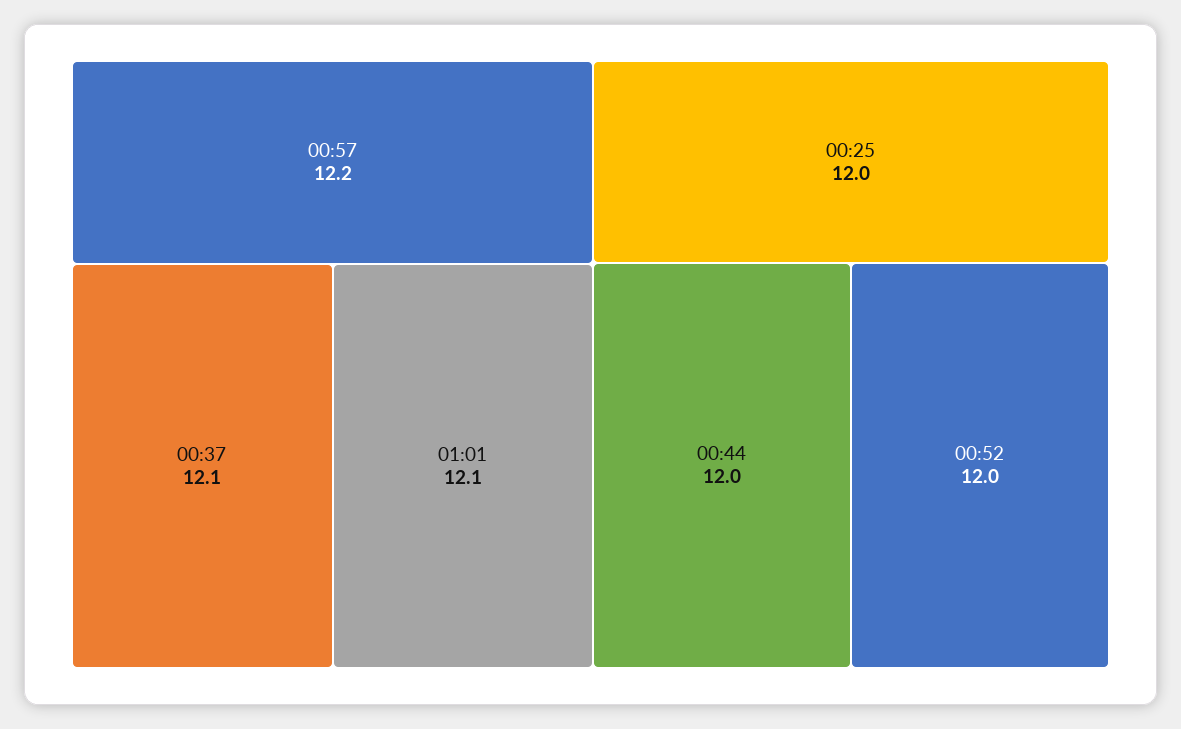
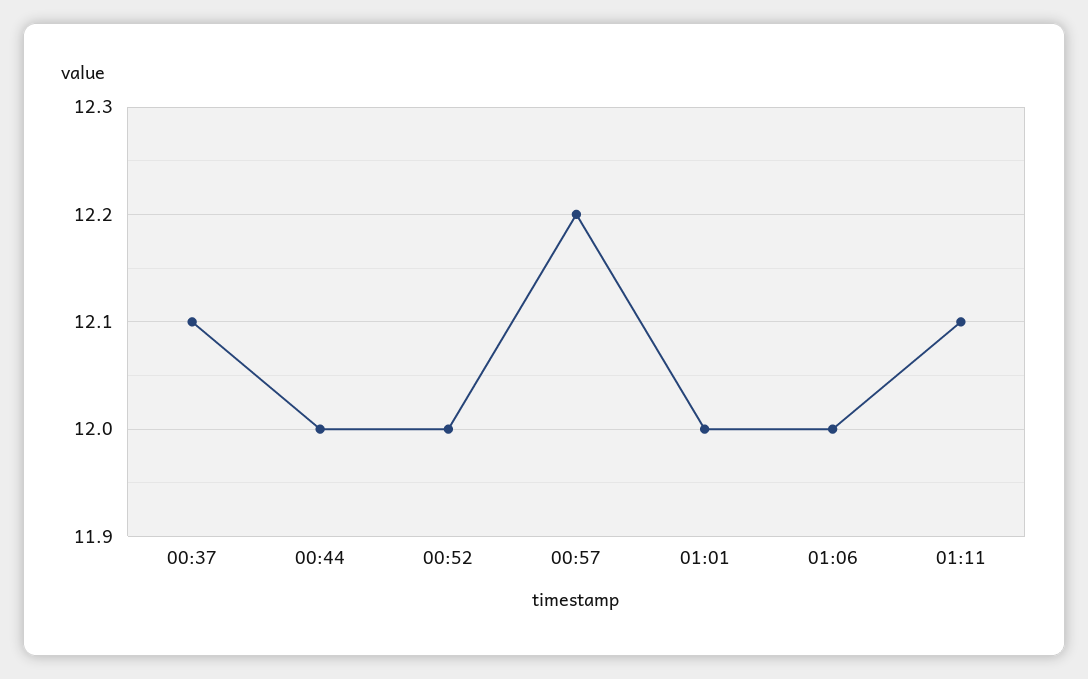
01:01: 12.1 -> 12
00:25: 12 -> none
01:06: none -> 12
01:11: none -> 12.1

